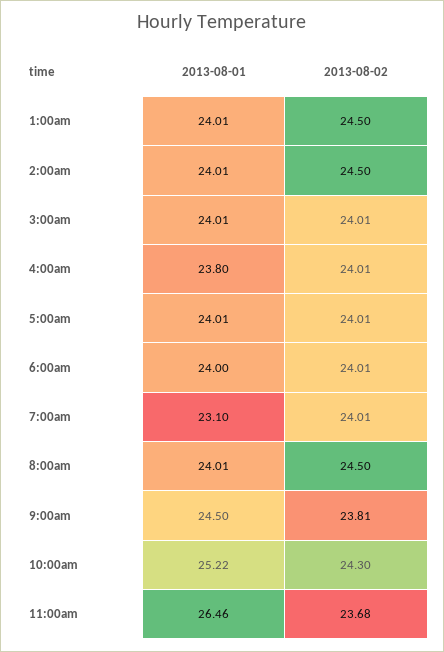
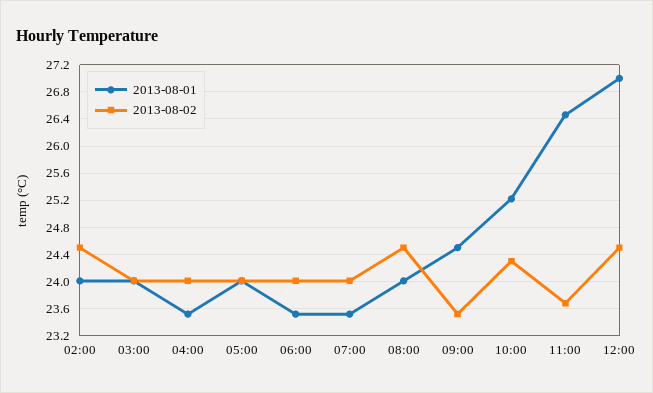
2013-08-01, 1:00am: 24.01 -> none
2013-08-02, 1:00am: 24.5 -> none
2013-08-01, 4:00am: 23.8 -> 23.5
2013-08-01, 6:00am: 24 -> 23.5
2013-08-01, 7:00am: 23.1 -> 23.5
2013-08-02, 9:00am: 23.81 -> 23.5
2013-08-01, 12:00: none -> 27
2013-08-02, 12:00: none -> 24.5

